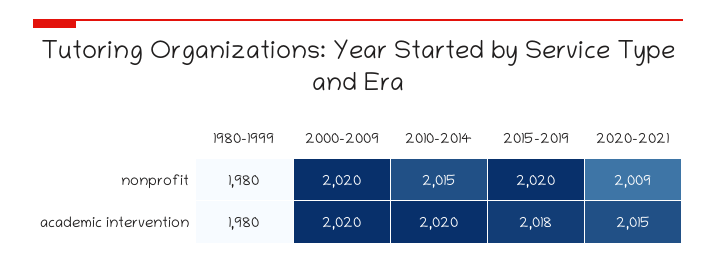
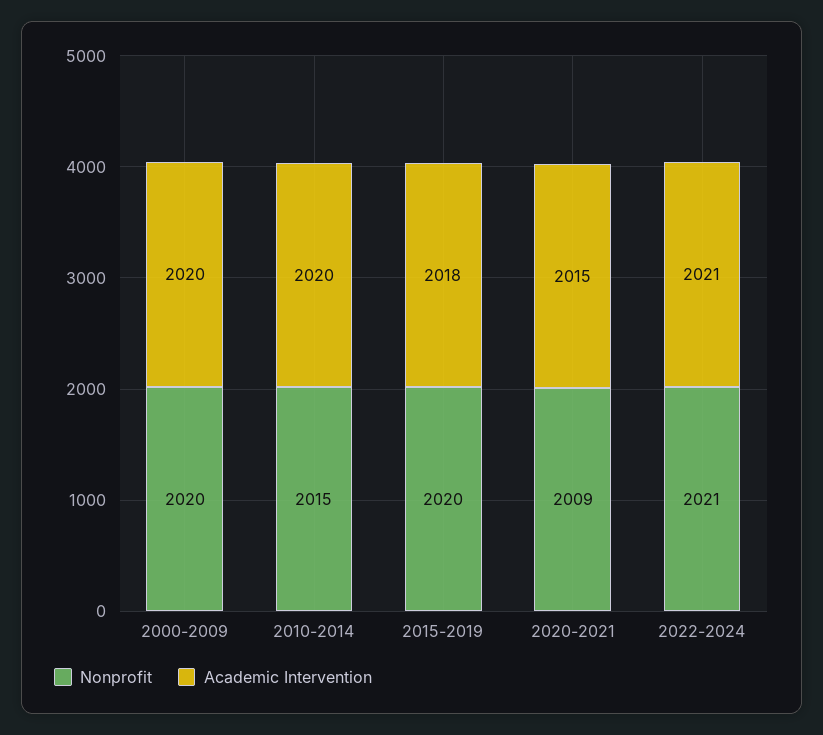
nonprofit, 1980-1999: 1980 -> none
academic intervention, 1980-1999: 1980 -> none
nonprofit, 2022-2024: none -> 2021
academic intervention, 2022-2024: none -> 2021

